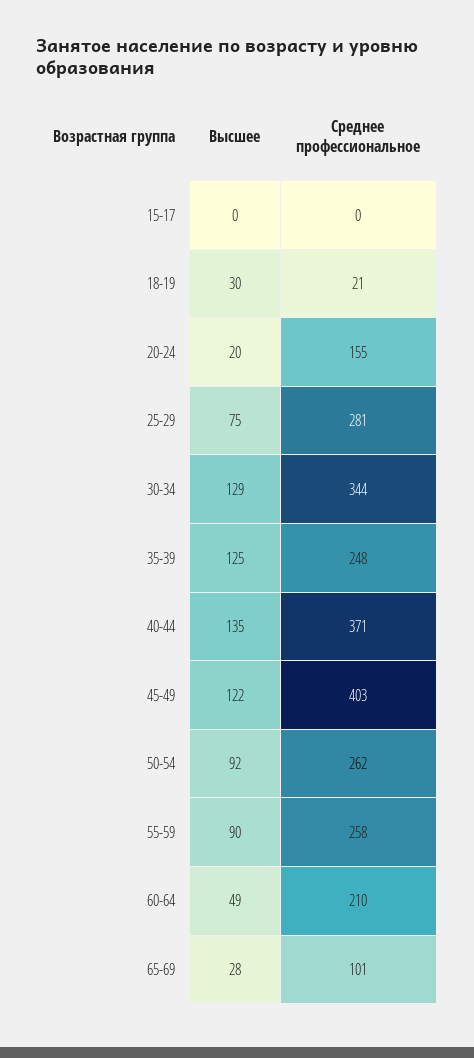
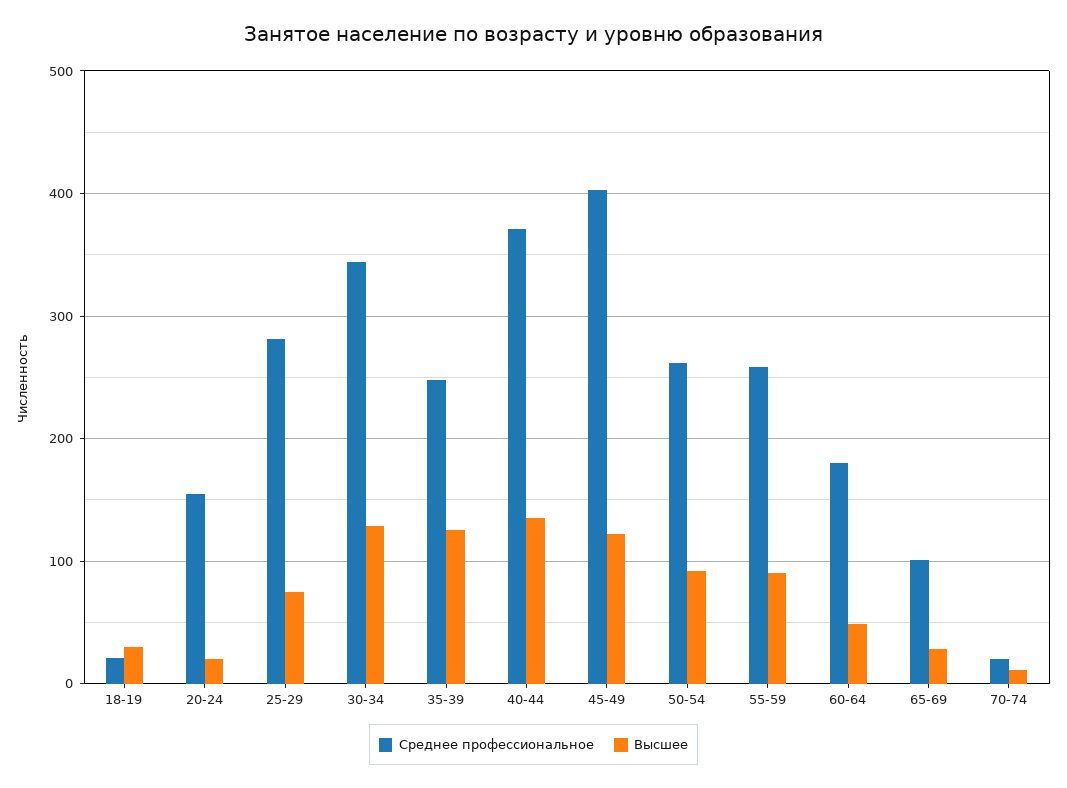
Высшее, 15-17: 0 -> none
Среднее профессиональное, 15-17: 0 -> none
Среднее профессиональное, 60-64: 210 -> 180
Среднее профессиональное, 70-74: none -> 20
Высшее, 70-74: none -> 10

